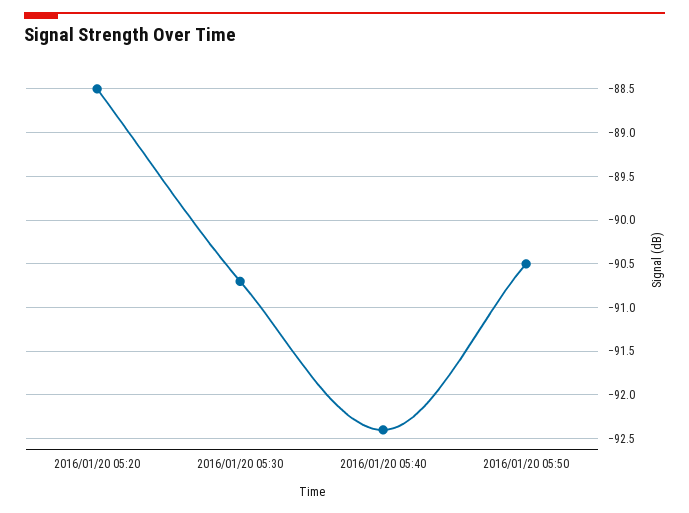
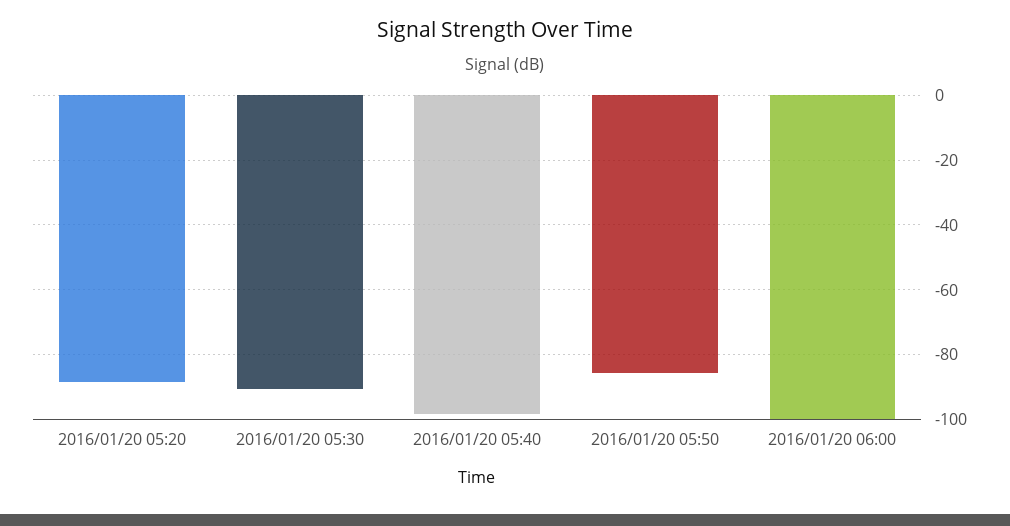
2016/01/20 05:40: -92.4 -> -98
2016/01/20 05:50: -90.5 -> -86
2016/01/20 06:00: none -> -100

